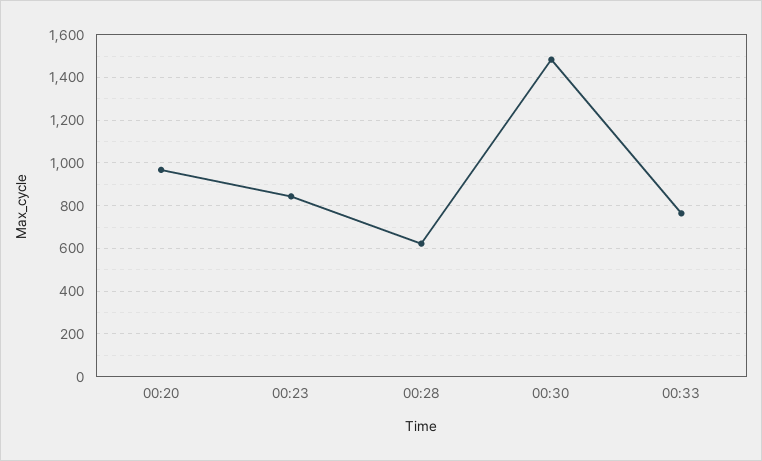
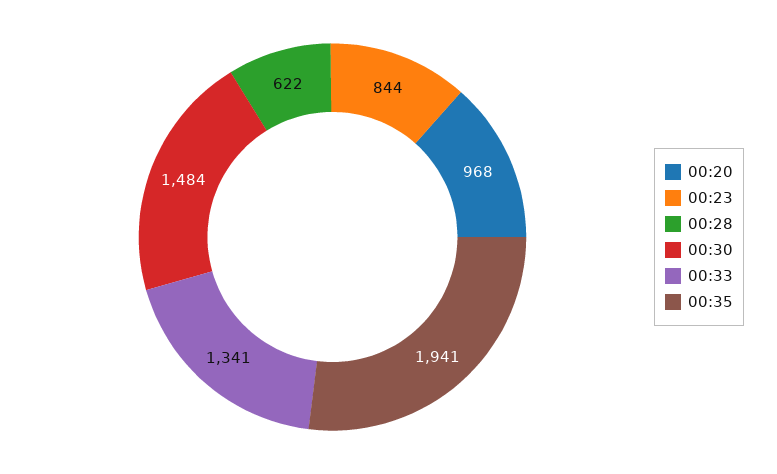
00:33: 750 -> 1341
00:35: none -> 1941

